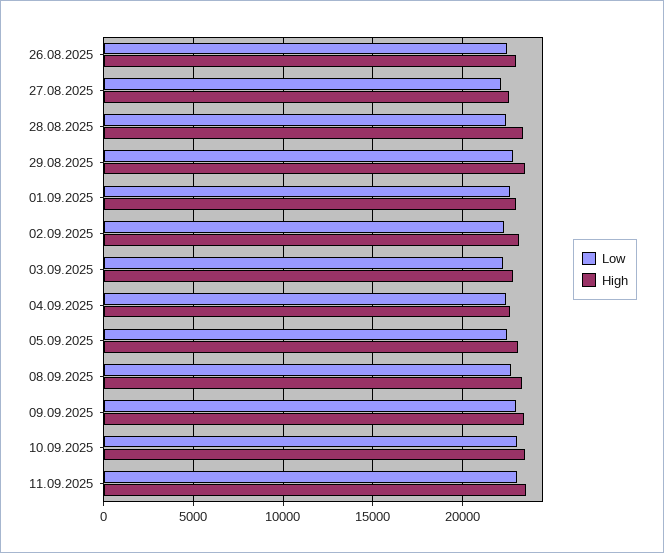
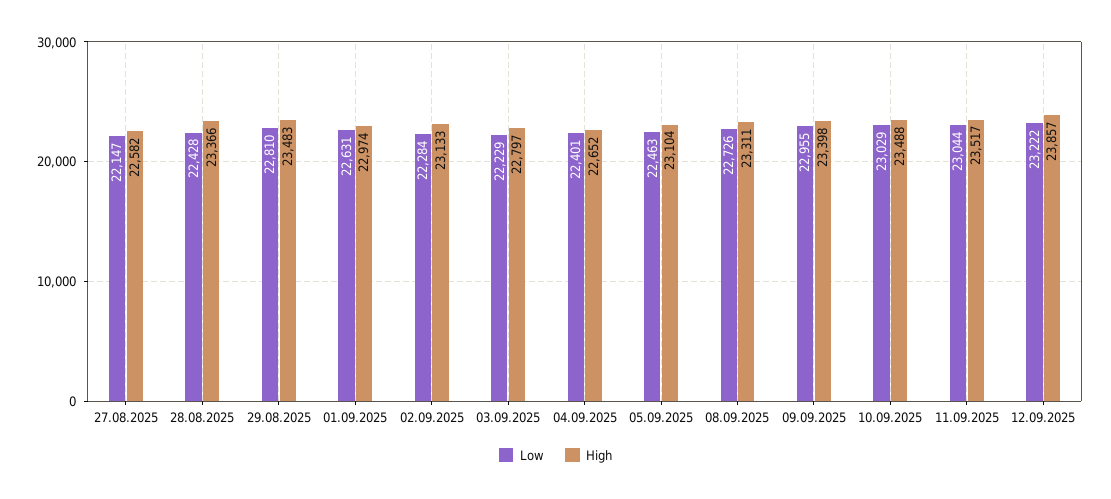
Low, 26.08.2025: 22500 -> none
High, 26.08.2025: 23000 -> none
Low, 12.09.2025: none -> 23222
High, 12.09.2025: none -> 23857

